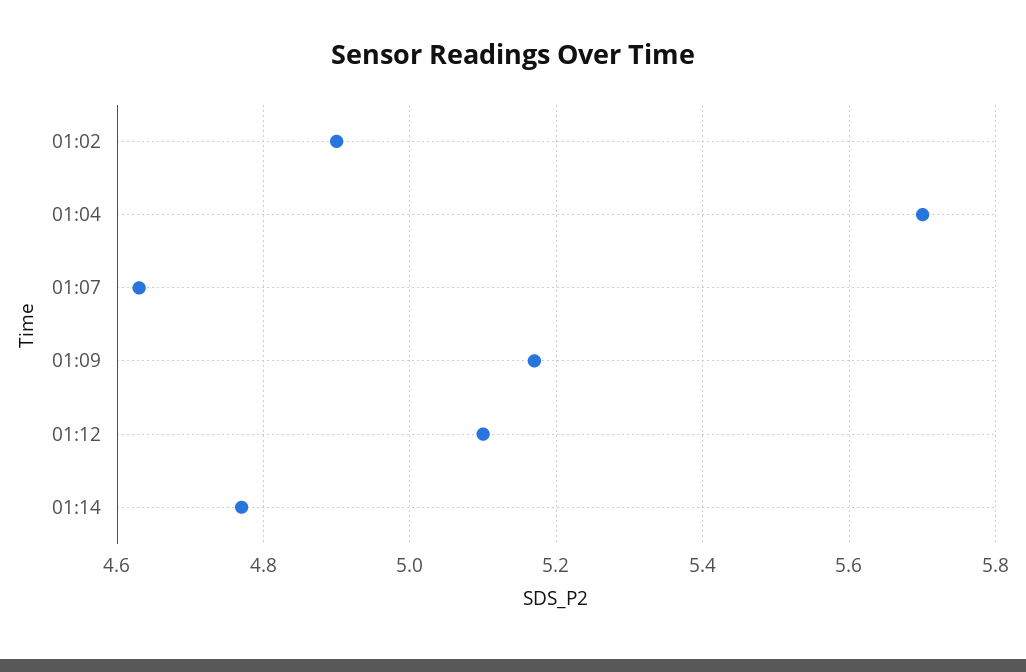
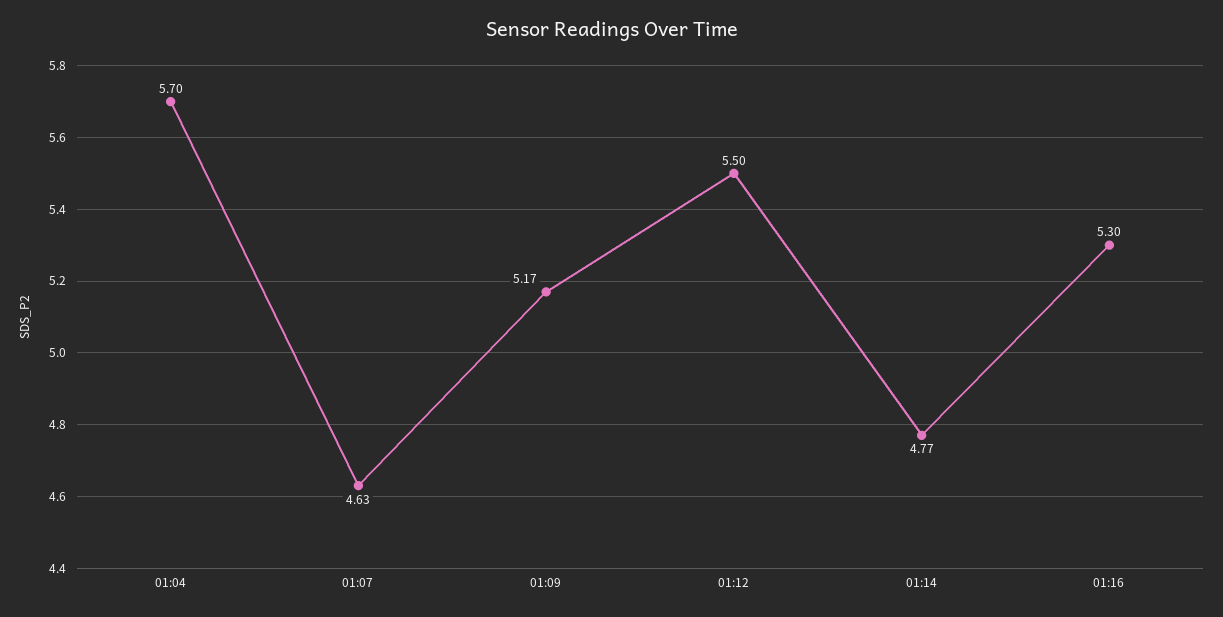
01:02: 4.9 -> none
01:12: 5.1 -> 5.5
01:16: none -> 5.3

